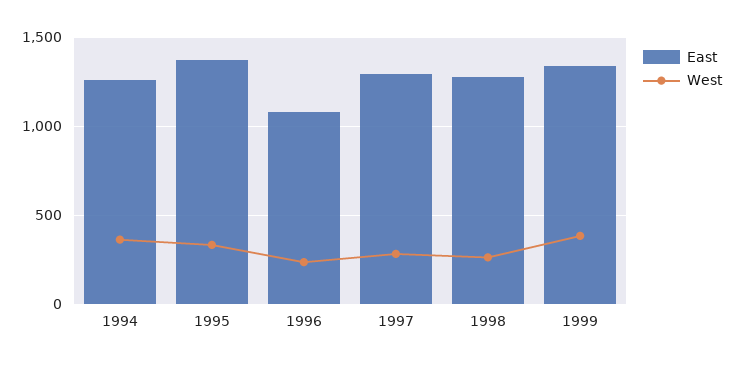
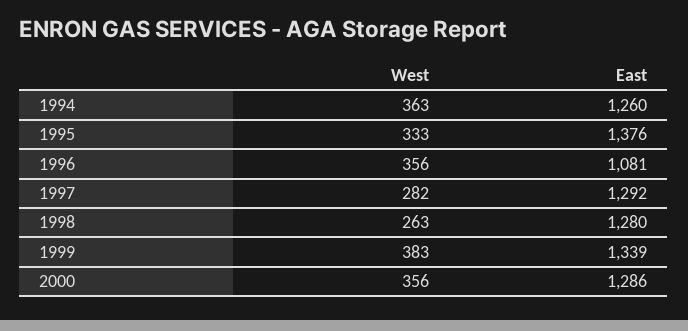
West, 1996: 250 -> 356
West, 2000: none -> 356
East, 2000: none -> 1286

